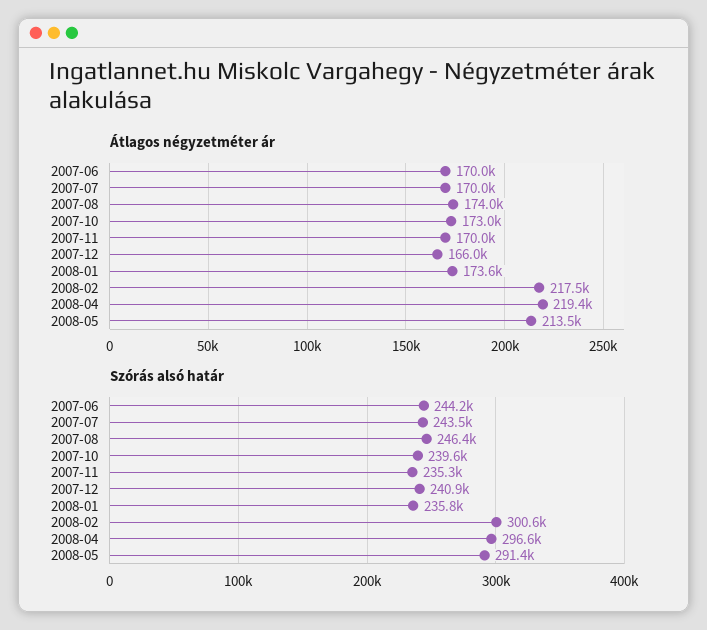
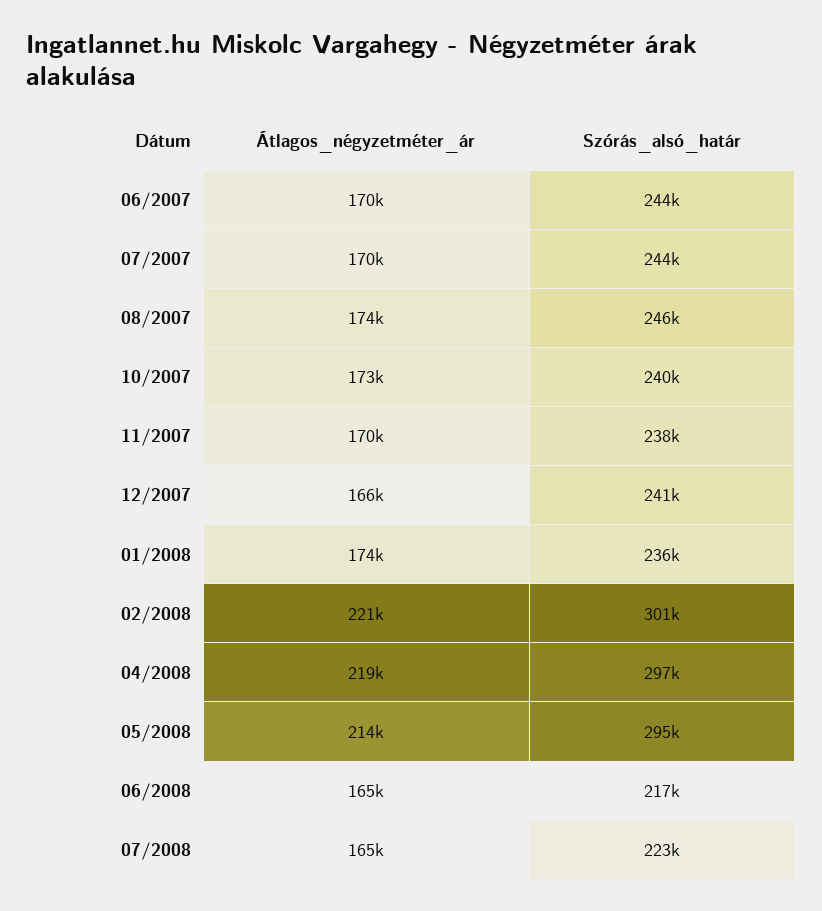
Átlagos négyzetméter ár, 2008-02: 217500 -> 221000
Szórás alsó határ, 2007-11: 235300 -> 238000
Szórás alsó határ, 2008-05: 291400 -> 295000
Átlagos négyzetméter ár, 06/2008: none -> 165000
Szórás alsó határ, 06/2008: none -> 217000
Átlagos négyzetméter ár, 07/2008: none -> 165000
Szórás alsó határ, 07/2008: none -> 223000

